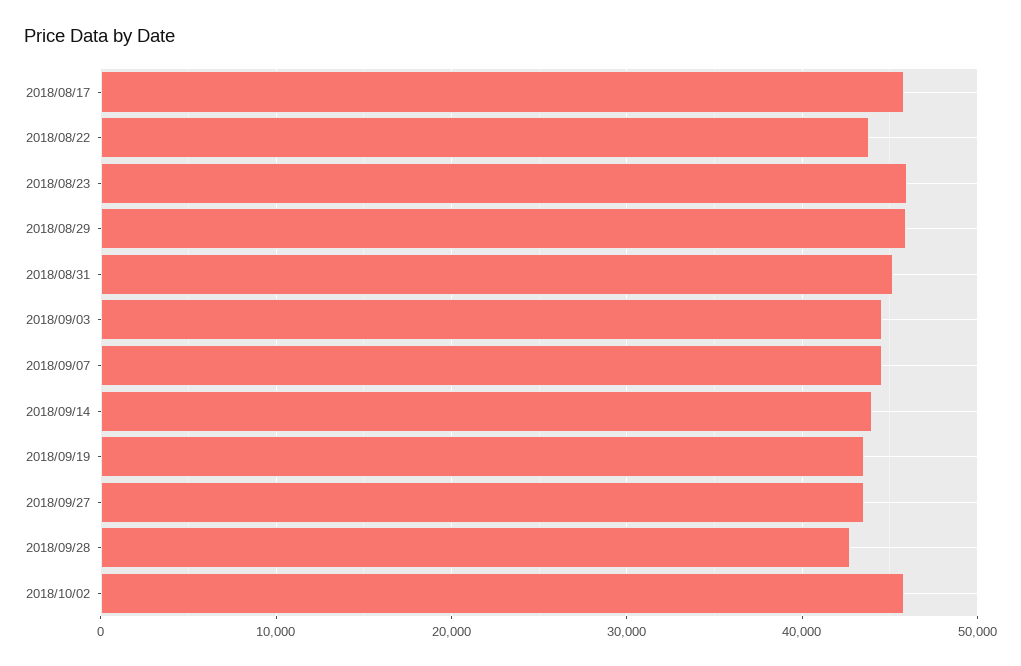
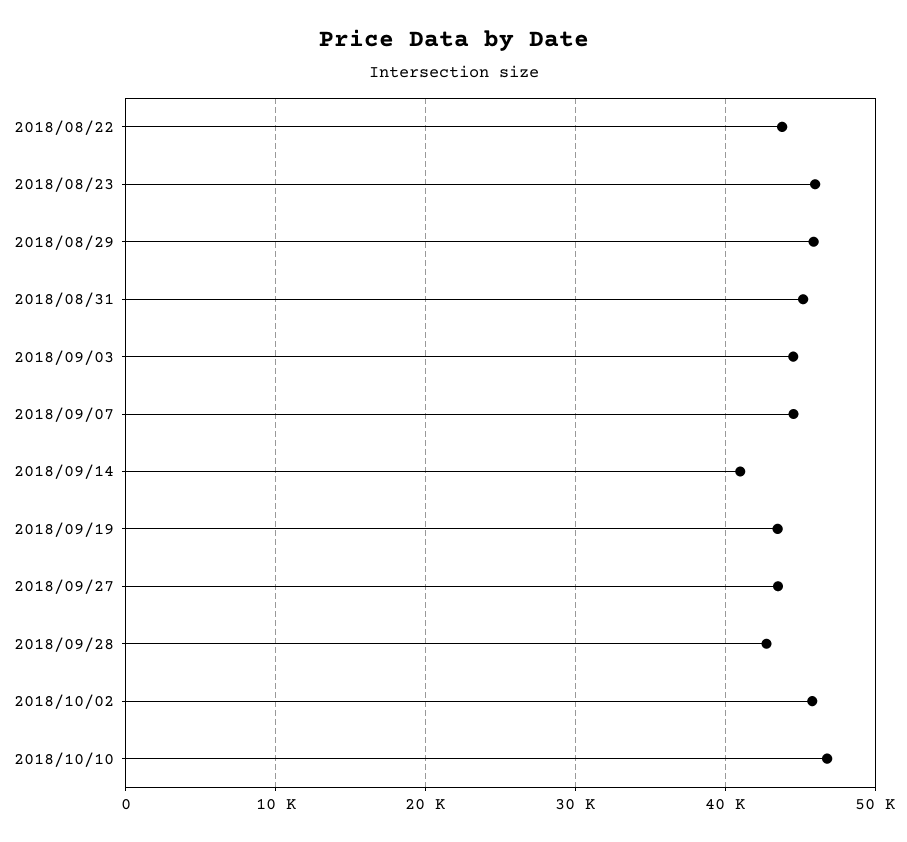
2018/08/17: 46000 -> none
2018/09/14: 44000 -> 41000
2018/10/10: none -> 47000

